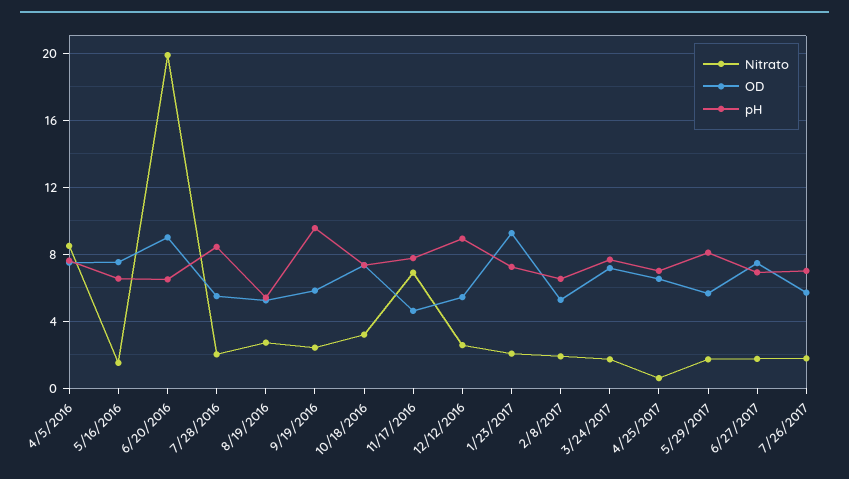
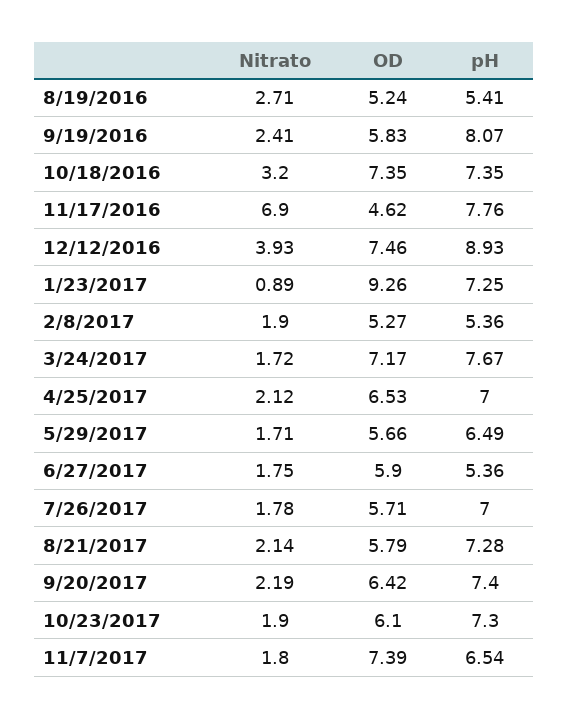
Nitrato, 4/5/2016: 8.5 -> none
OD, 4/5/2016: 7.5 -> none
pH, 4/5/2016: 7.5 -> none
Nitrato, 5/16/2016: 1.5 -> none
OD, 5/16/2016: 7.5 -> none
pH, 5/16/2016: 6.5 -> none
Nitrato, 6/20/2016: 20 -> none
OD, 6/20/2016: 9 -> none
pH, 6/20/2016: 6.5 -> none
Nitrato, 7/28/2016: 2 -> none
OD, 7/28/2016: 5.5 -> none
pH, 7/28/2016: 8.5 -> none
pH, 9/19/2016: 9.5 -> 8.07
Nitrato, 12/12/2016: 2.5 -> 3.93
OD, 12/12/2016: 5.5 -> 7.46
Nitrato, 1/23/2017: 2 -> 0.89
pH, 2/8/2017: 6.5 -> 5.36
Nitrato, 4/25/2017: 0.5 -> 2.12
pH, 5/29/2017: 8 -> 6.49
OD, 6/27/2017: 7.5 -> 5.9
pH, 6/27/2017: 7 -> 5.36
Nitrato, 8/21/2017: none -> 2.14
OD, 8/21/2017: none -> 5.79
pH, 8/21/2017: none -> 7.28
Nitrato, 9/20/2017: none -> 2.19
OD, 9/20/2017: none -> 6.42
pH, 9/20/2017: none -> 7.4
Nitrato, 10/23/2017: none -> 1.9
OD, 10/23/2017: none -> 6.1
pH, 10/23/2017: none -> 7.3
Nitrato, 11/7/2017: none -> 1.8
OD, 11/7/2017: none -> 7.39
pH, 11/7/2017: none -> 6.54

